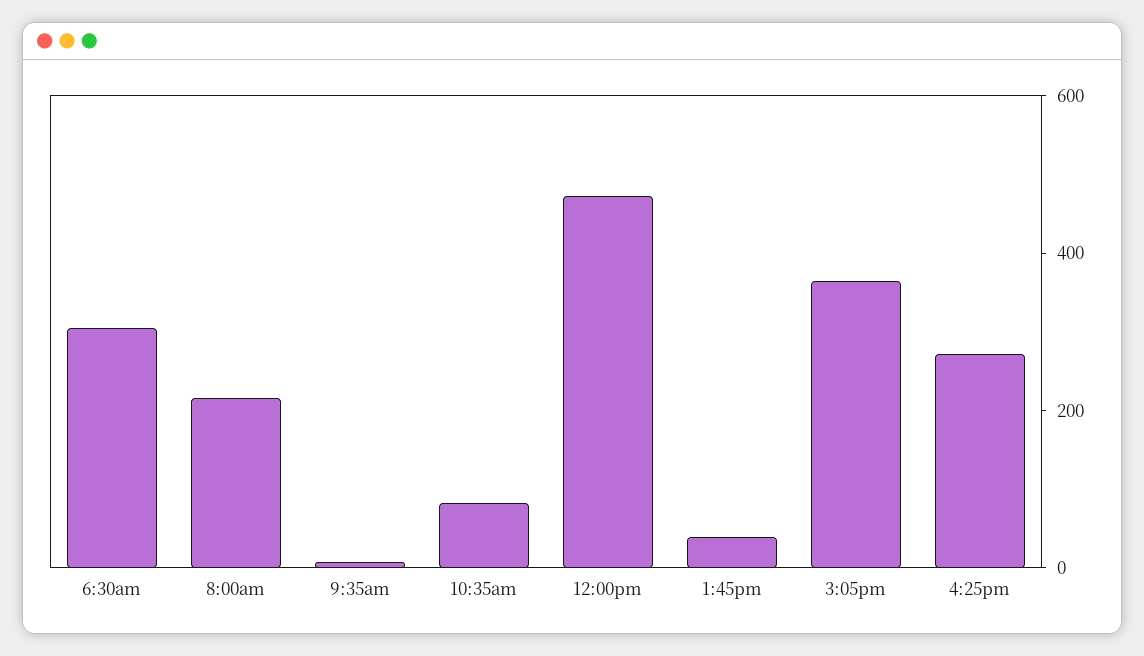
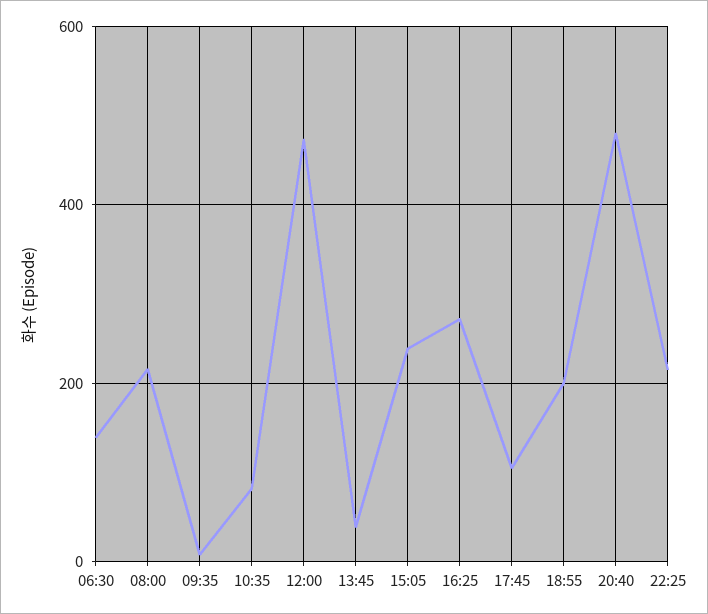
6:30am: 300 -> 140
3:05pm: 350 -> 240
17:45: none -> 100
18:55: none -> 200
20:40: none -> 480
22:25: none -> 220

